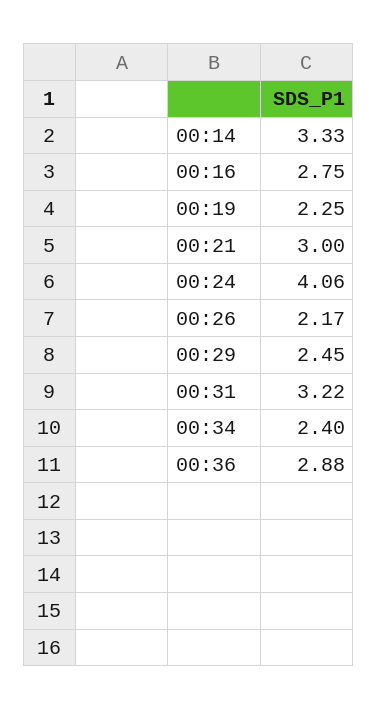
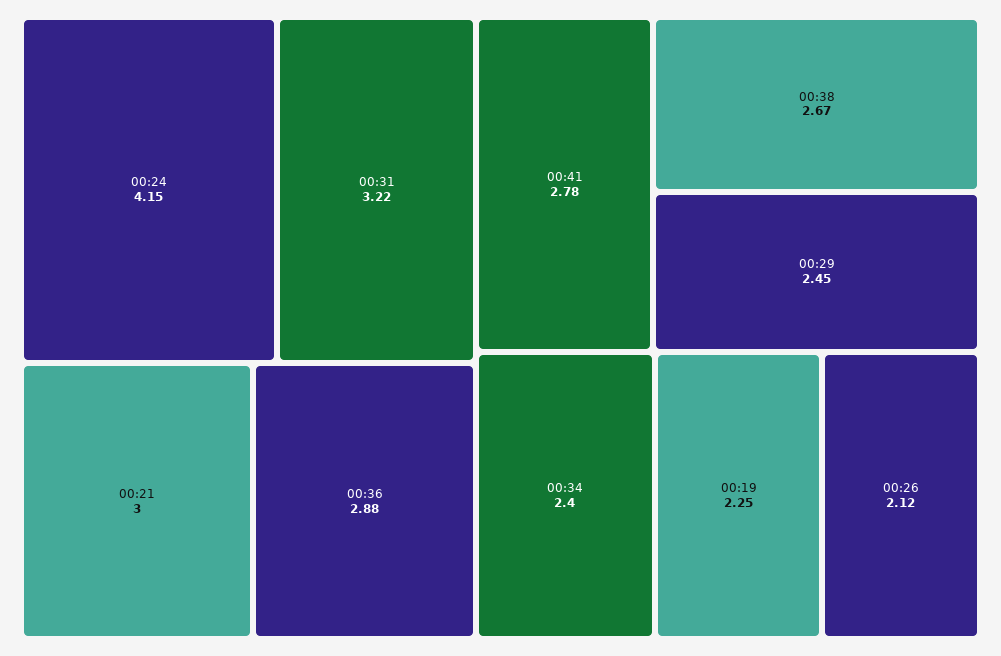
00:14: 3.33 -> none
00:16: 2.75 -> none
00:24: 4.06 -> 4.15
00:26: 2.17 -> 2.12
00:41: none -> 2.78
00:38: none -> 2.67

